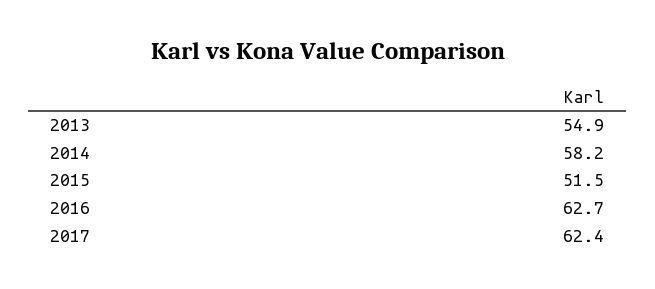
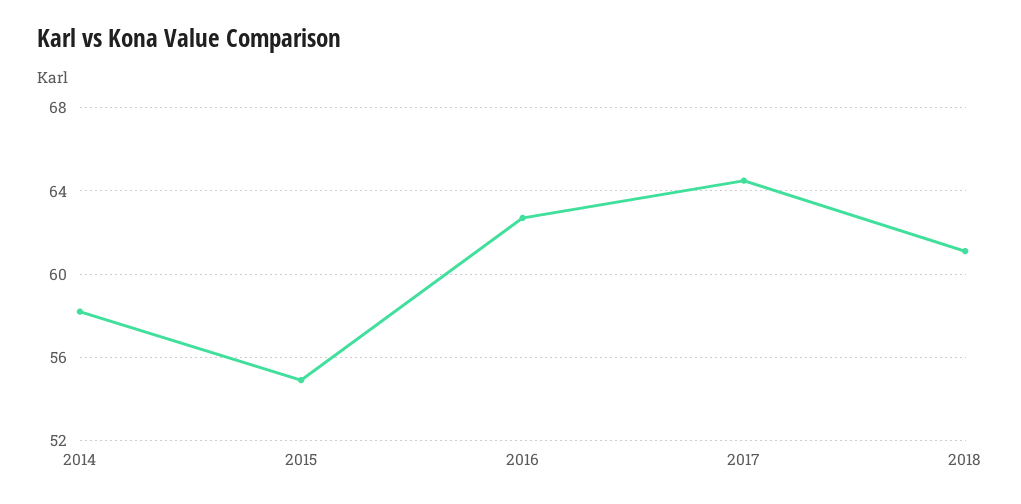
2013: 54.9 -> none
2015: 51.5 -> 55
2017: 62.4 -> 64.5
2018: none -> 61

